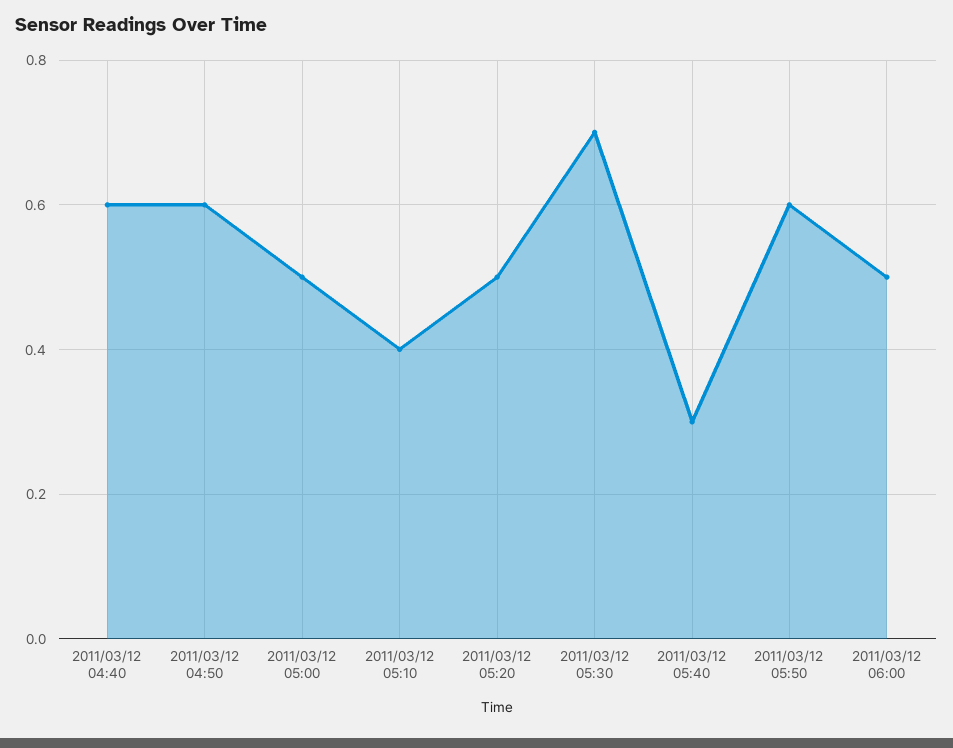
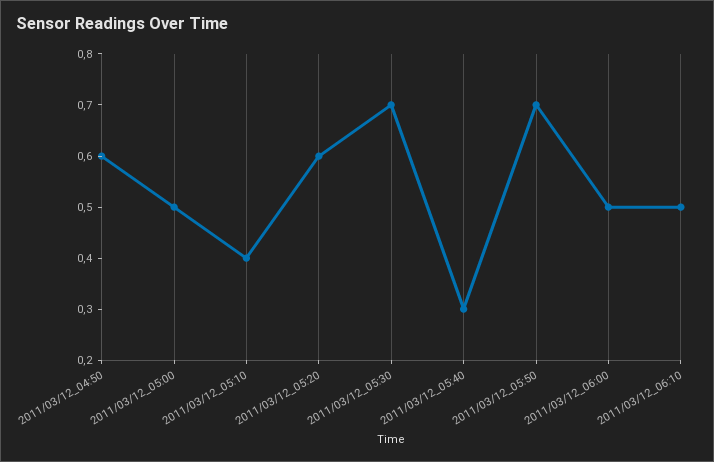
2011/03/12 04:40: 0.6 -> none
2011/03/12 05:20: 0.5 -> 0.6
2011/03/12 05:50: 0.6 -> 0.7
2011/03/12_06:10: none -> 0.5

